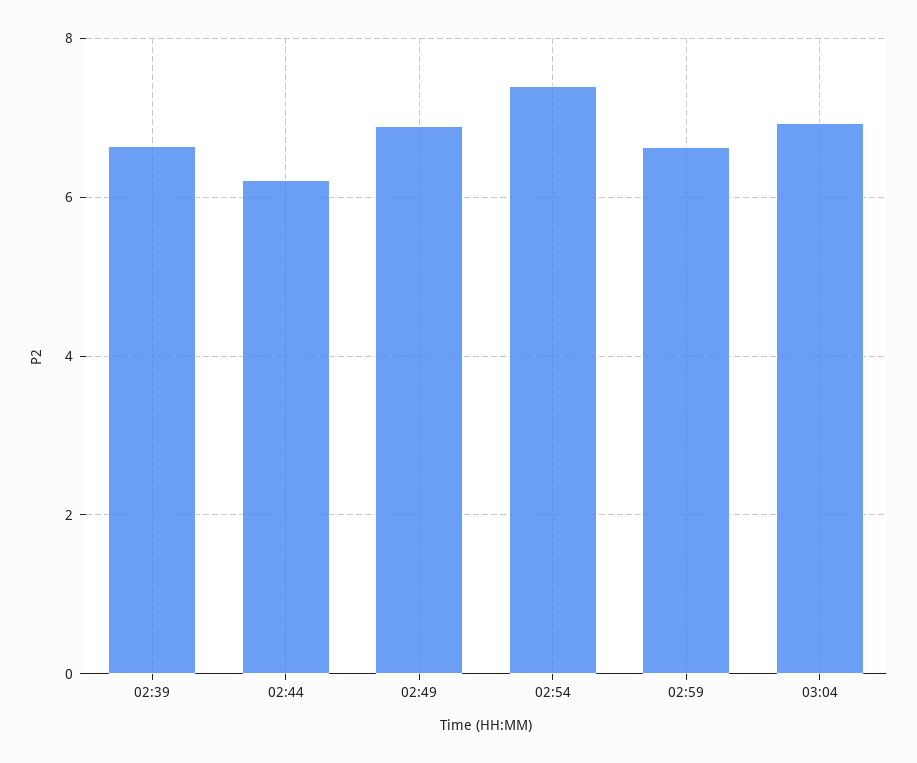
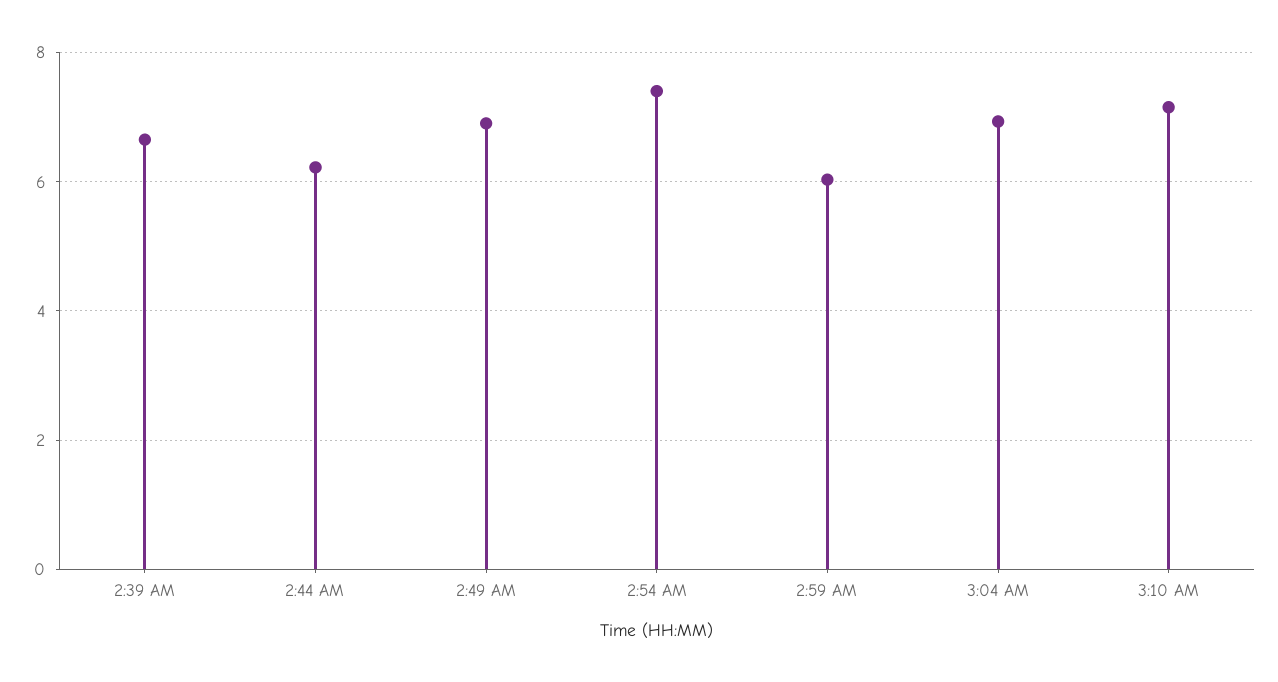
02:59: 6.6 -> 6
3:10 AM: none -> 7.2

